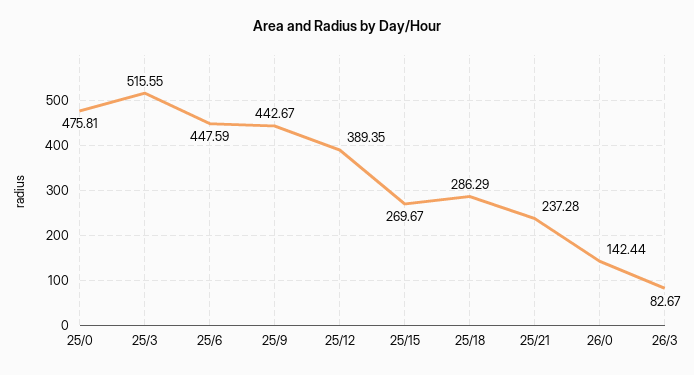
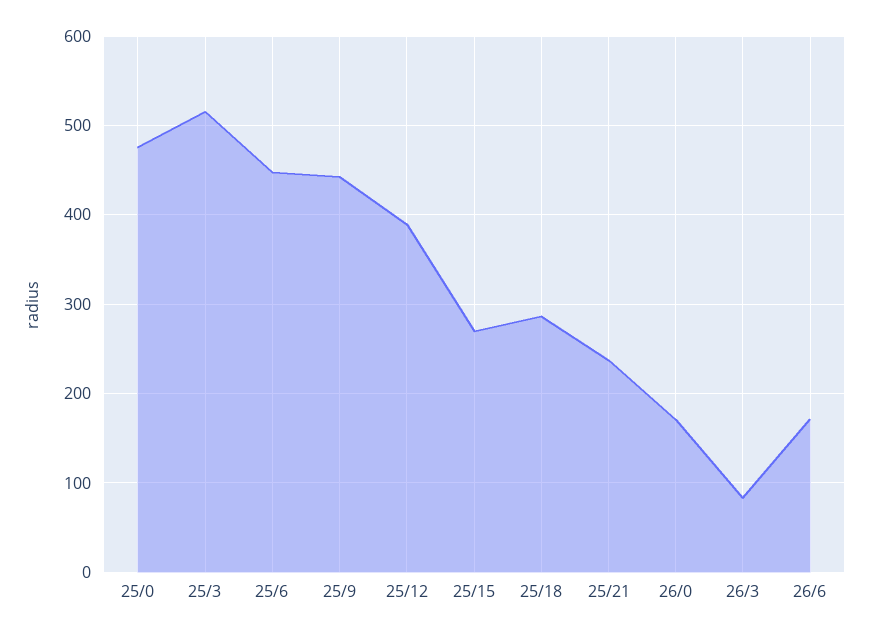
26/0: 142.44 -> 170
26/6: none -> 170

